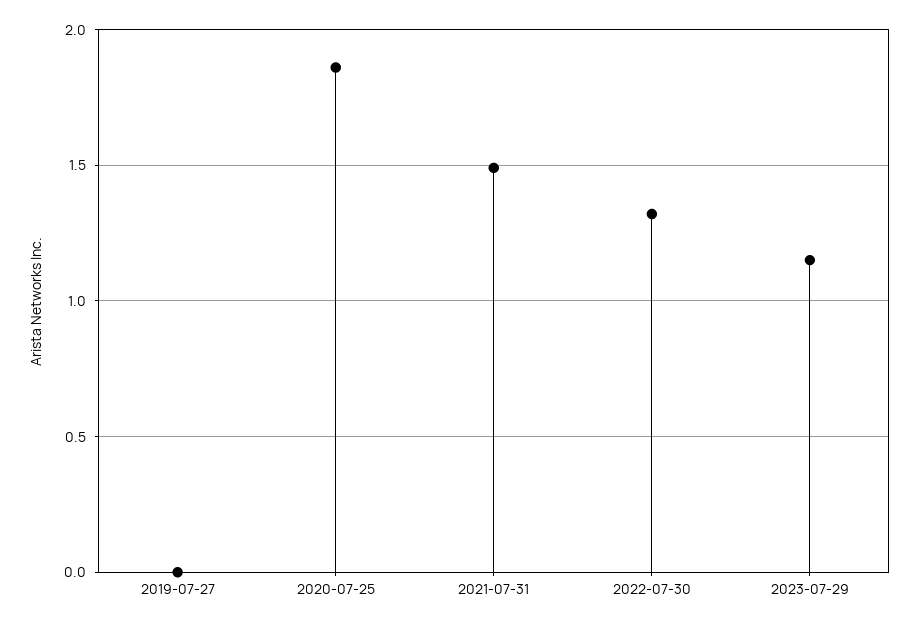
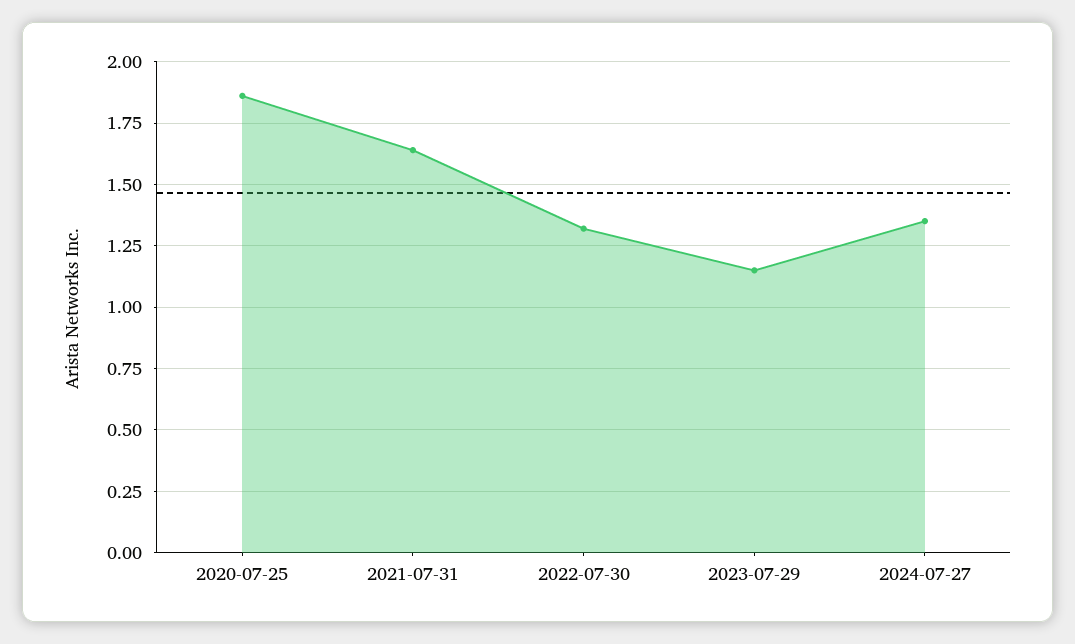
2019-07-27: 0 -> none
2021-07-31: 1.5 -> 1.65
2024-07-27: none -> 1.35

